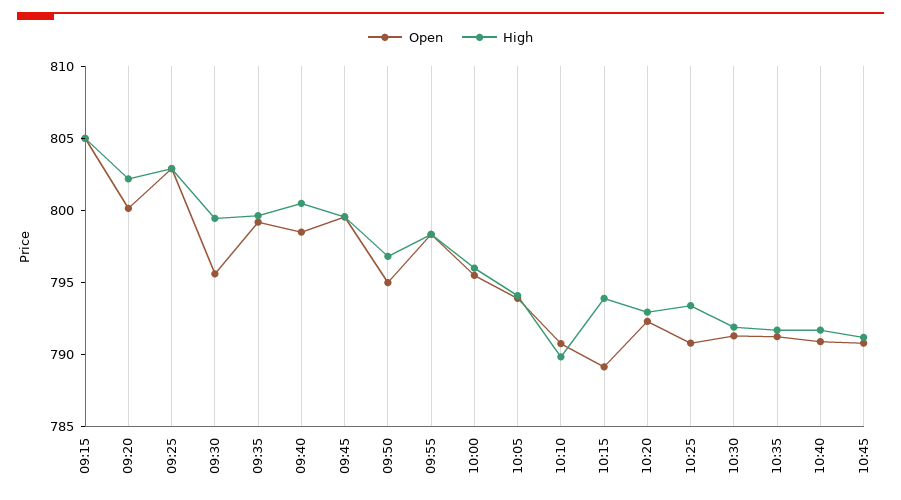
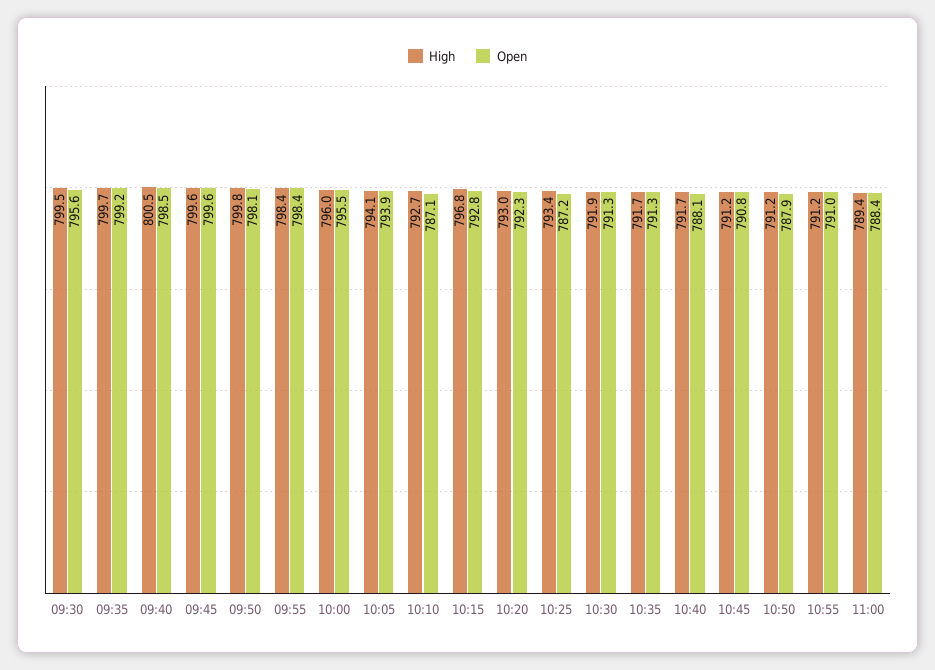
Open, 09:15: 805 -> none
High, 09:15: 805 -> none
Open, 09:20: 800 -> none
High, 09:20: 802 -> none
Open, 09:25: 803 -> none
High, 09:25: 803 -> none
Open, 09:50: 795 -> 798.1
High, 09:50: 797 -> 799.8
Open, 10:10: 791 -> 787.1
High, 10:10: 790 -> 792.7
Open, 10:15: 789 -> 792.8
High, 10:15: 794 -> 796.8
Open, 10:25: 791 -> 787.2
Open, 10:40: 791 -> 788.1
High, 10:50: none -> 791.2
Open, 10:50: none -> 787.9
High, 10:55: none -> 791.2
Open, 10:55: none -> 791
High, 11:00: none -> 789.4
Open, 11:00: none -> 788.4

